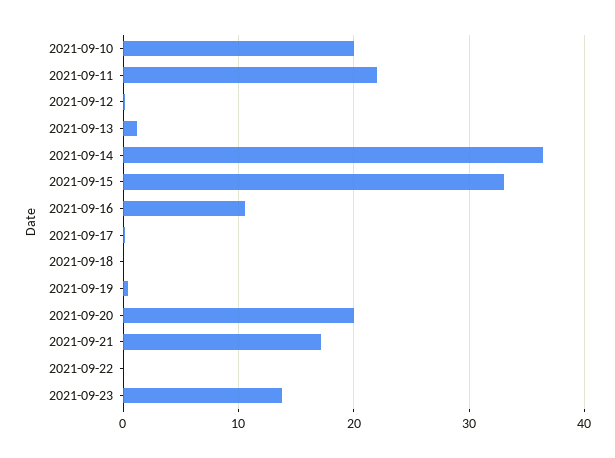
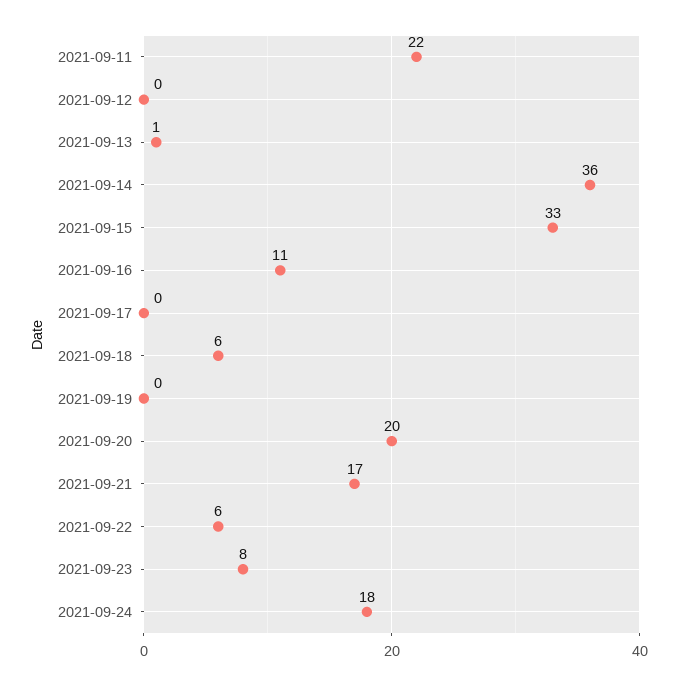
2021-09-10: 20 -> none
2021-09-18: 0 -> 6
2021-09-22: 0 -> 6
2021-09-23: 14 -> 8
2021-09-24: none -> 18

